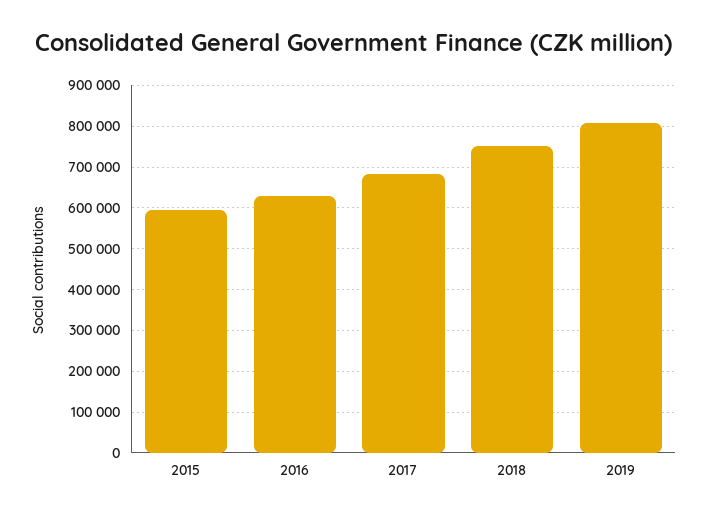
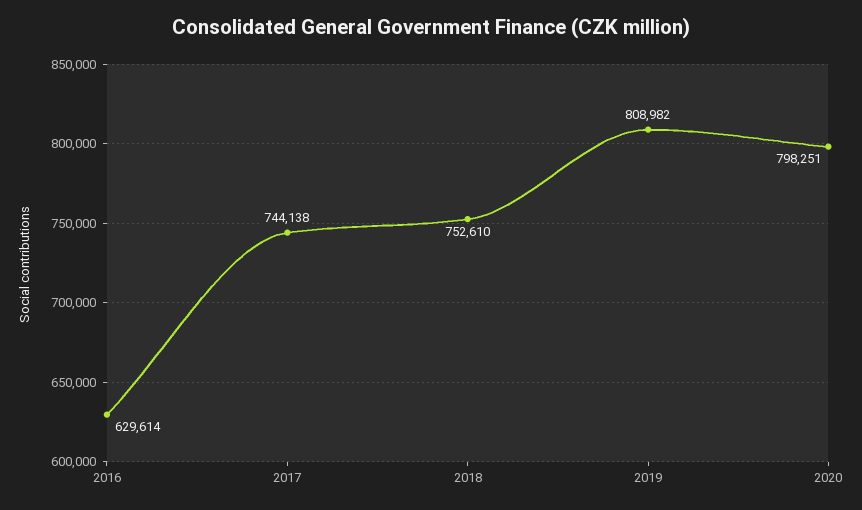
2015: 600000 -> none
2017: 680000 -> 744138
2020: none -> 798251

